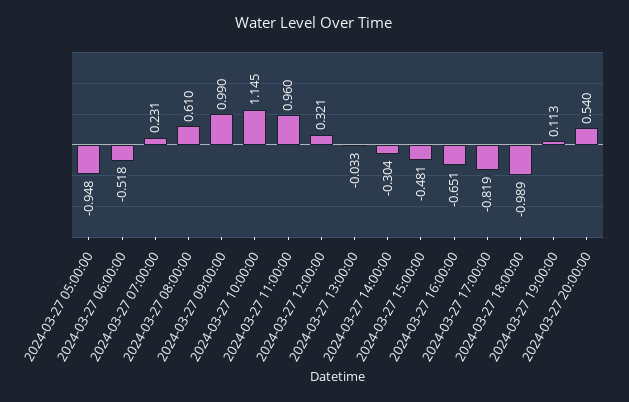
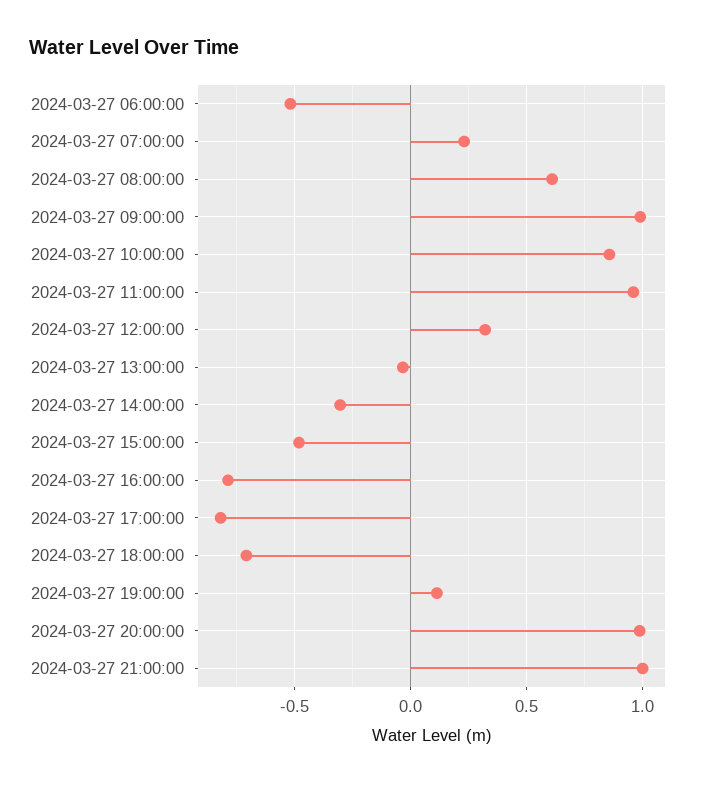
2024-03-27 05:00:00: -0.948 -> none
2024-03-27 10:00:00: 1.145 -> 0.85
2024-03-27 16:00:00: -0.651 -> -0.8
2024-03-27 18:00:00: -0.989 -> -0.7
2024-03-27 20:00:00: 0.54 -> 1
2024-03-27 21:00:00: none -> 1

